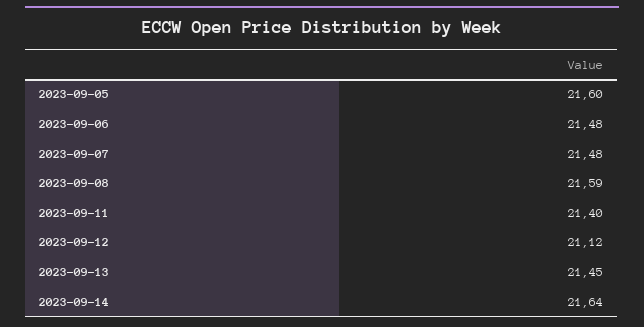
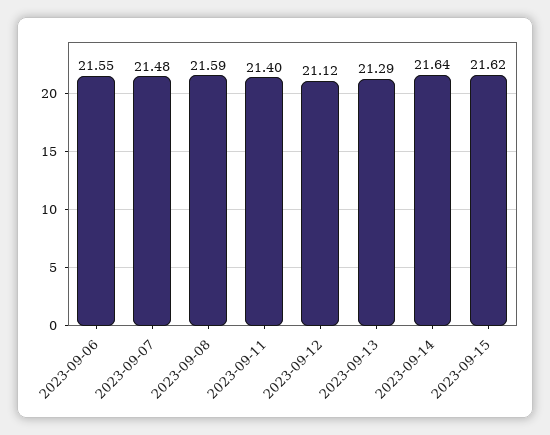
2023-09-05: 21.6 -> none
2023-09-06: 21.48 -> 21.55
2023-09-13: 21.45 -> 21.29
2023-09-15: none -> 21.62

